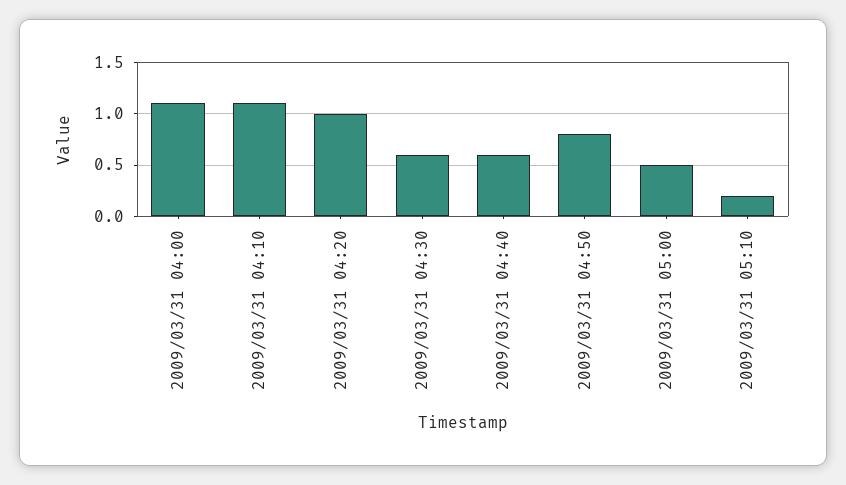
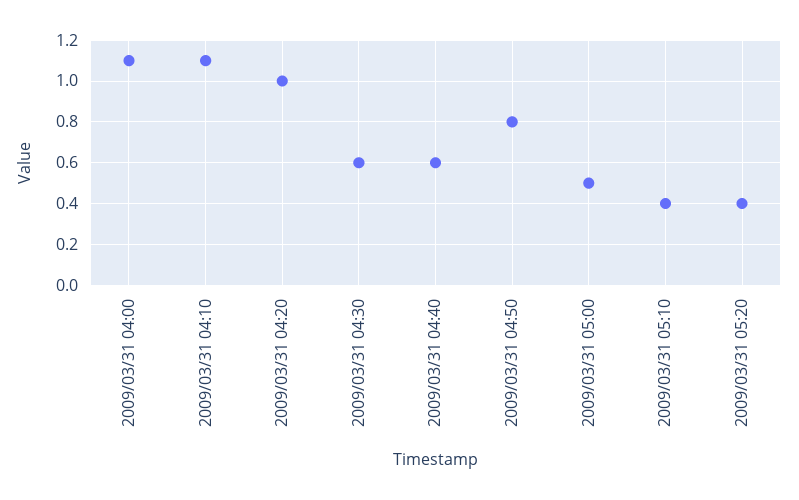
2009/03/31 05:10: 0.2 -> 0.4
2009/03/31 05:20: none -> 0.4

